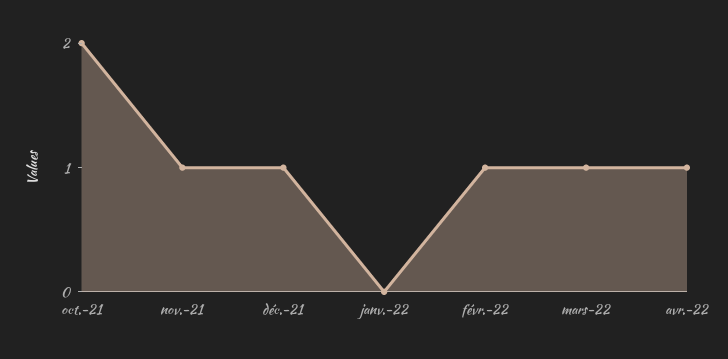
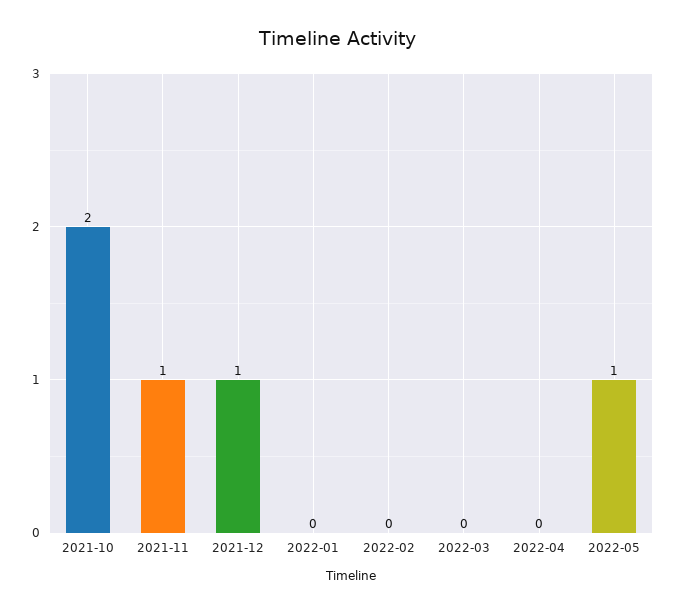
févr.-22: 1 -> 0
mars-22: 1 -> 0
avr.-22: 1 -> 0
2022-05: none -> 1

